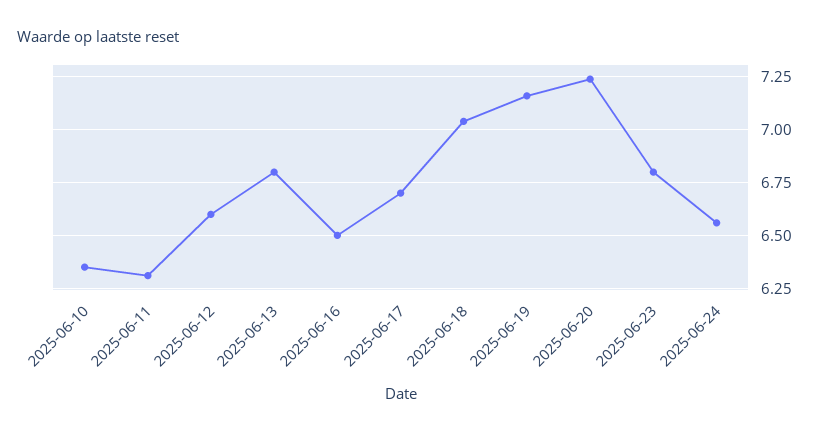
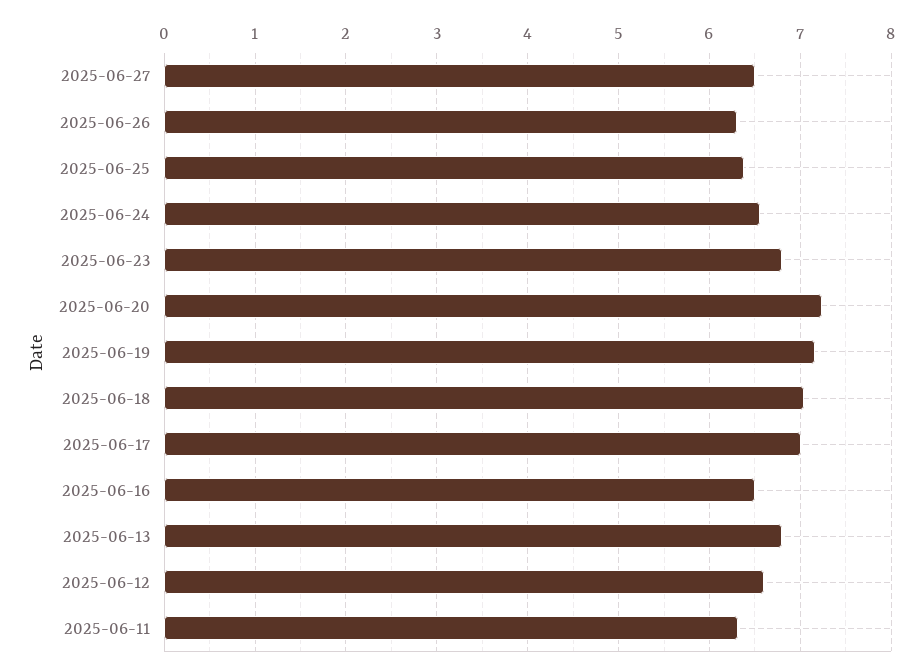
2025-06-10: 6.35 -> none
2025-06-17: 6.7 -> 7
2025-06-27: none -> 6.5
2025-06-26: none -> 6.3
2025-06-25: none -> 6.4

